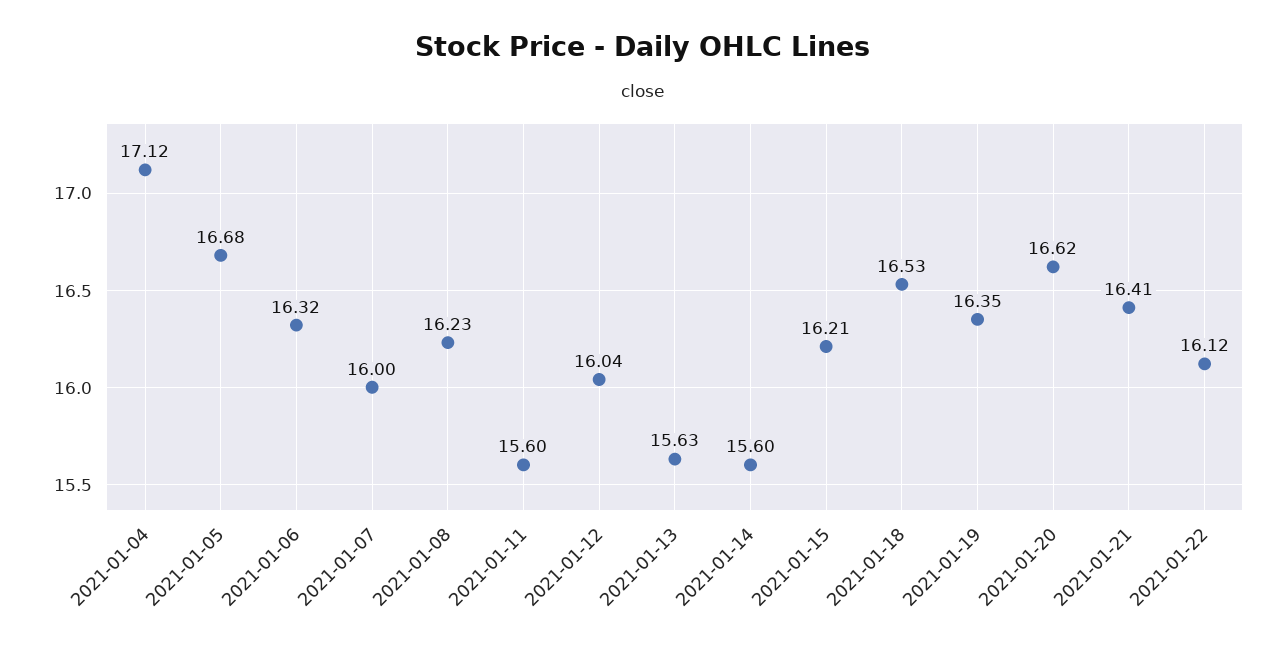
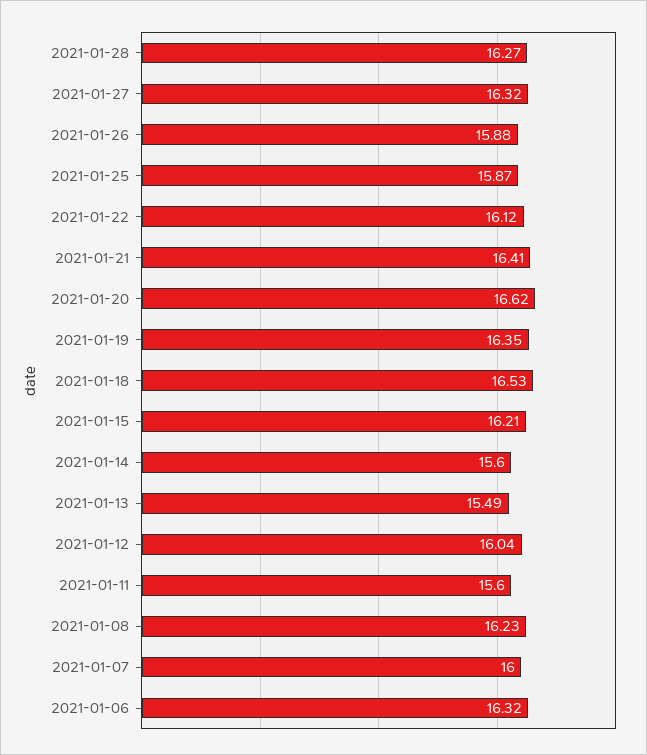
2021-01-04: 17.12 -> none
2021-01-05: 16.68 -> none
2021-01-13: 15.63 -> 15.49
2021-01-28: none -> 16.27
2021-01-27: none -> 16.32
2021-01-26: none -> 15.88
2021-01-25: none -> 15.87

